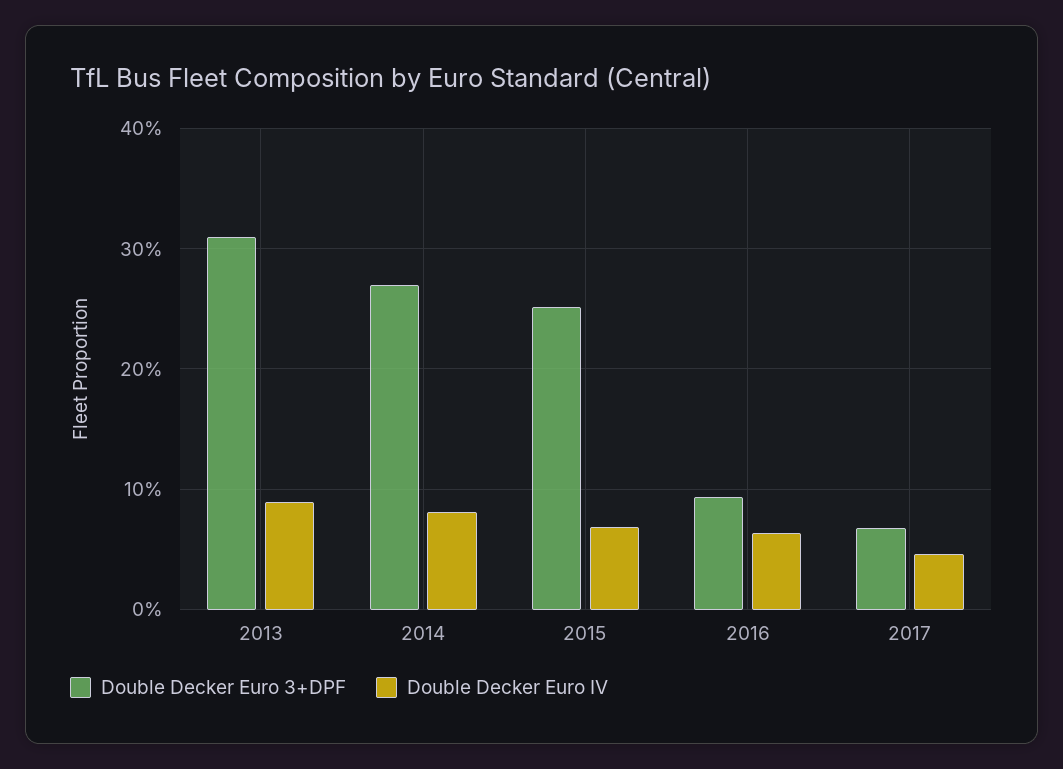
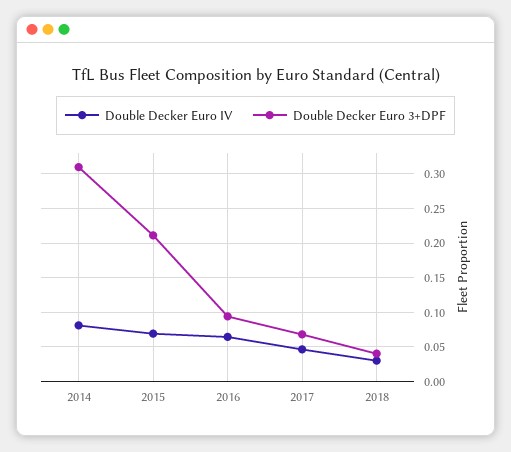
Double Decker Euro 3+DPF, 2013: 0.31 -> none
Double Decker Euro IV, 2013: 0.09 -> none
Double Decker Euro 3+DPF, 2014: 0.27 -> 0.31
Double Decker Euro 3+DPF, 2015: 0.25 -> 0.21
Double Decker Euro IV, 2018: none -> 0.03
Double Decker Euro 3+DPF, 2018: none -> 0.04

